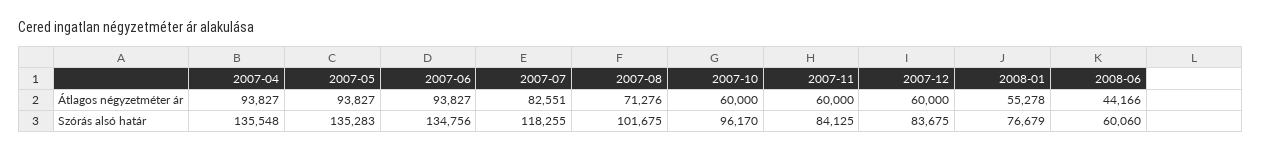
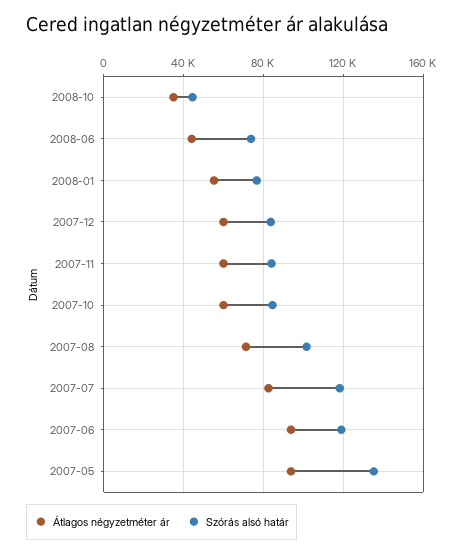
Átlagos négyzetméter ár, 2007-04: 93827 -> none
Szórás alsó határ, 2007-04: 135548 -> none
Szórás alsó határ, 2007-06: 134756 -> 120000
Szórás alsó határ, 2007-10: 96170 -> 85000
Szórás alsó határ, 2008-06: 60060 -> 75000
Átlagos négyzetméter ár, 2008-10: none -> 35000
Szórás alsó határ, 2008-10: none -> 45000

